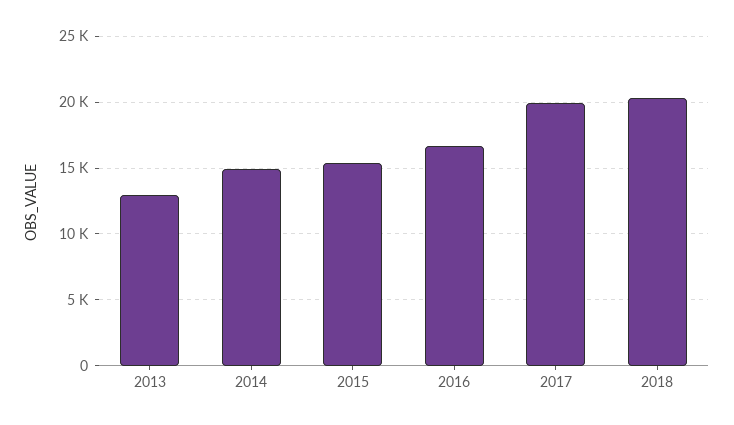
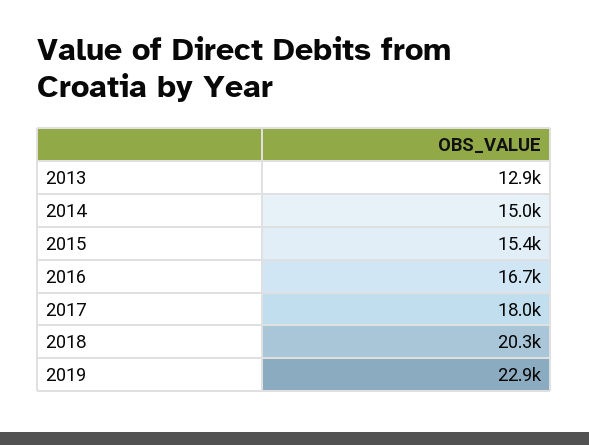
2017: 20000 -> 18000
2019: none -> 22900

